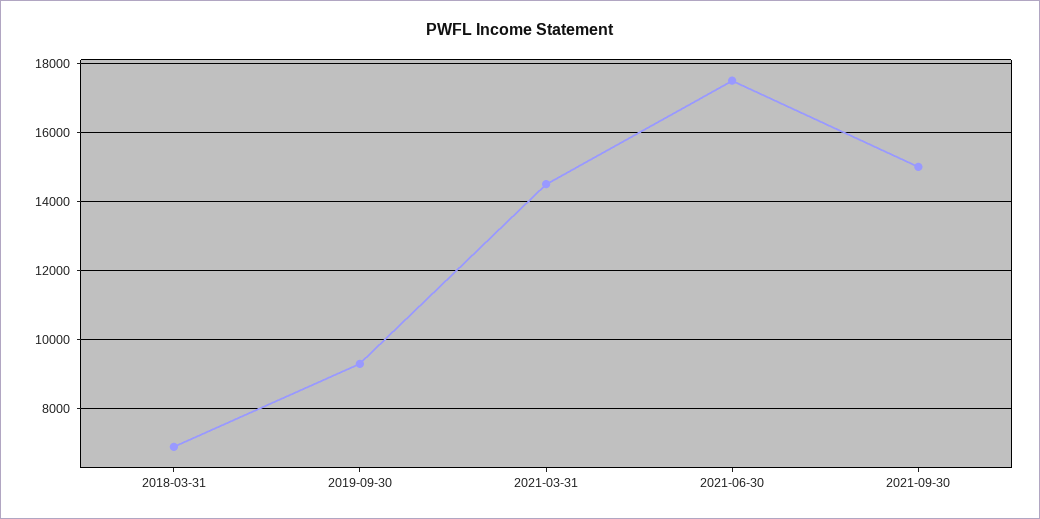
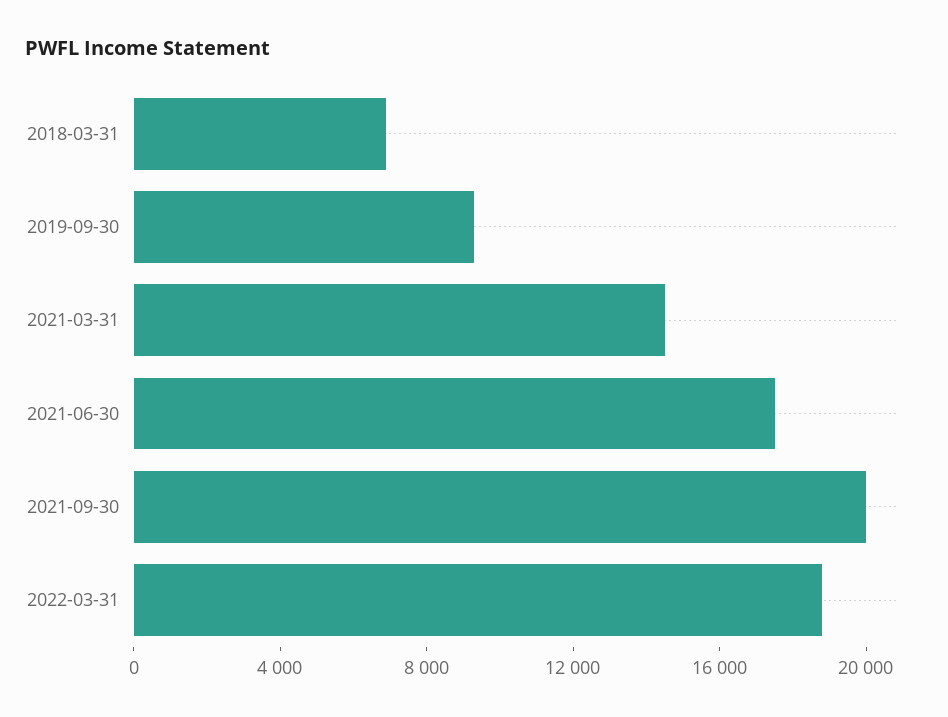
2021-09-30: 15000 -> 20000
2022-03-31: none -> 19000

